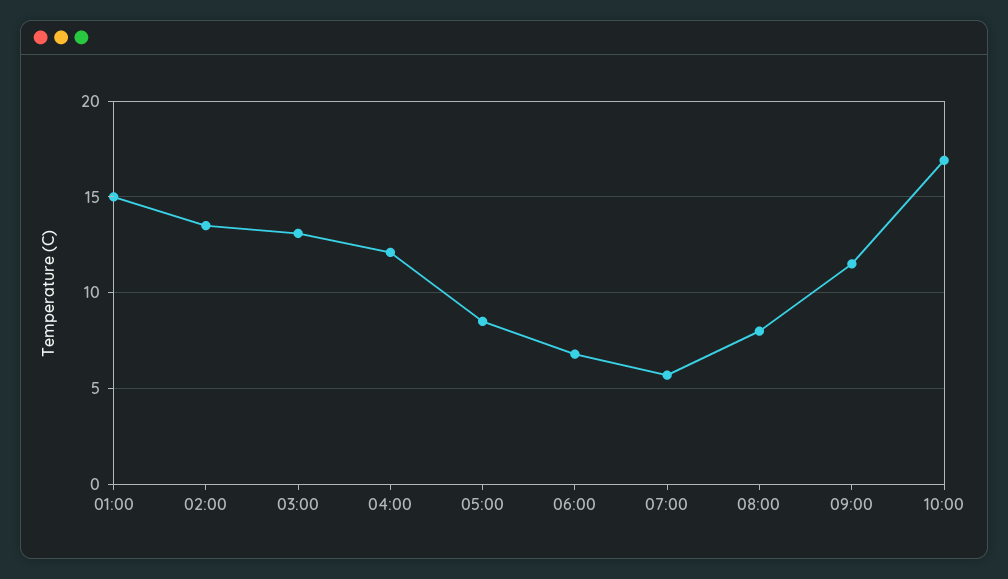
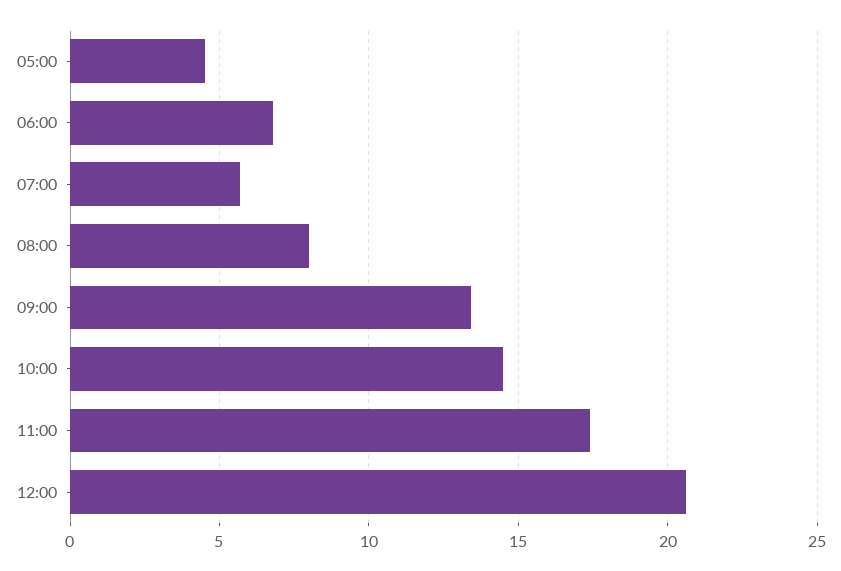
01:00: 15 -> none
02:00: 13.5 -> none
03:00: 13 -> none
04:00: 12 -> none
05:00: 8.5 -> 4.5
09:00: 11.5 -> 13.5
10:00: 17 -> 14.5
11:00: none -> 17.5
12:00: none -> 20.5

